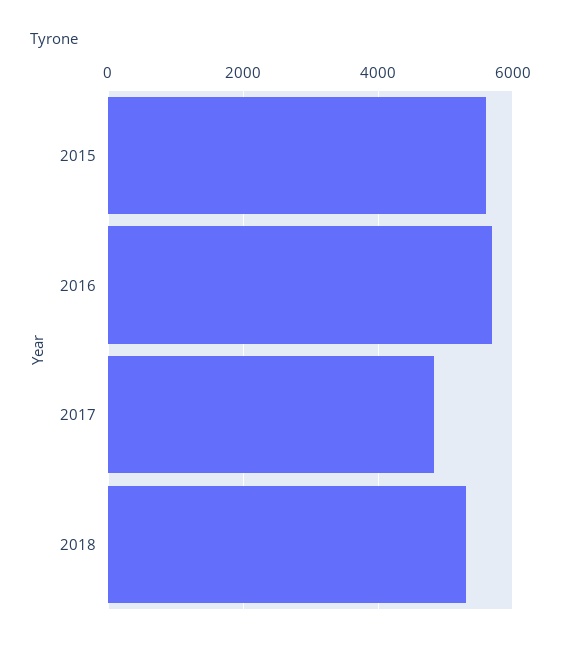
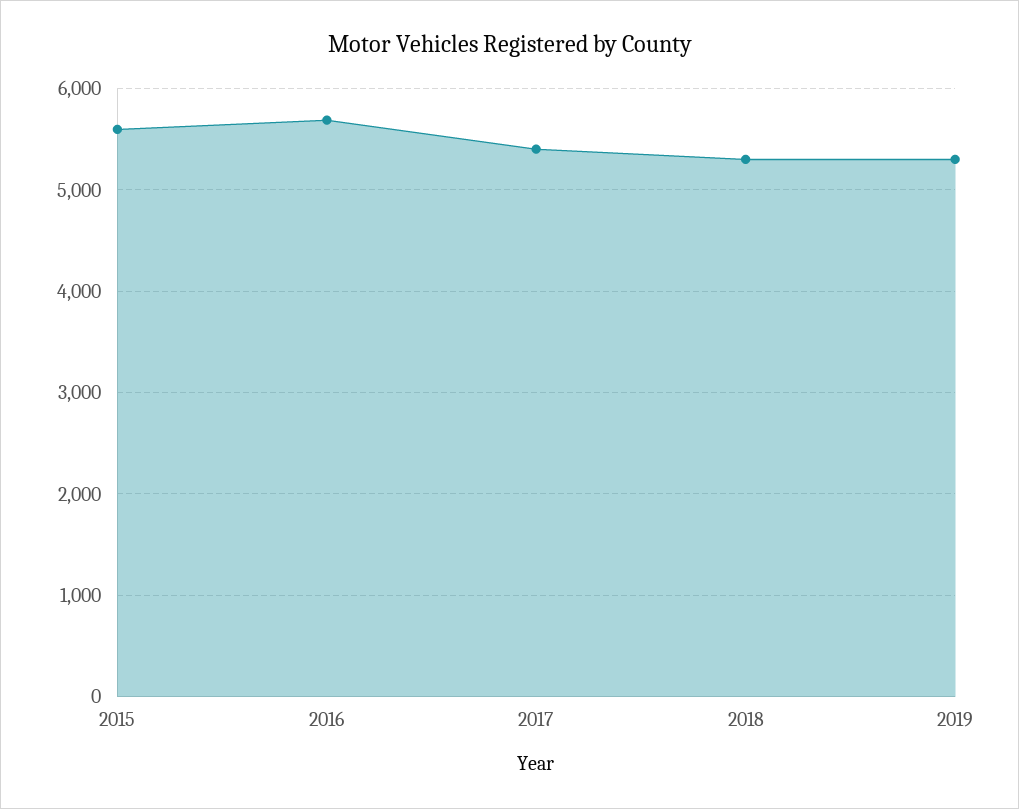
2017: 4800 -> 5400
2019: none -> 5300

